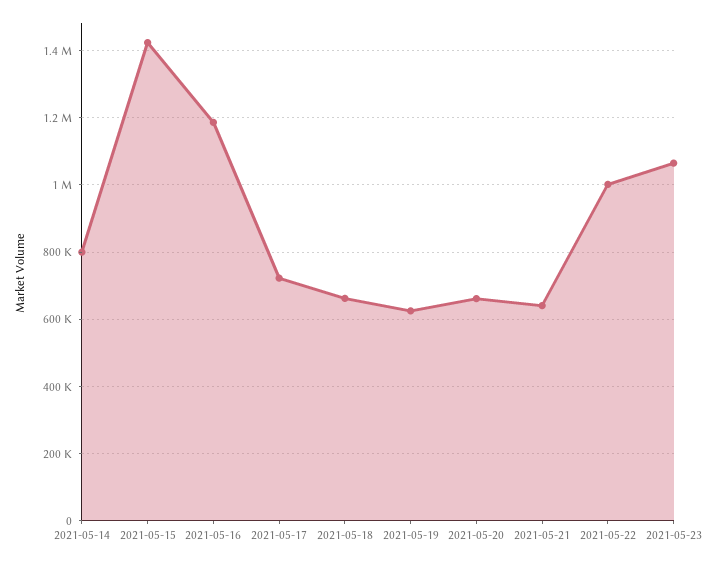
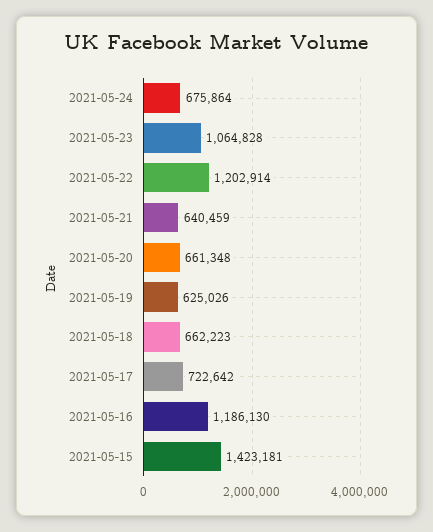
2021-05-14: 800000 -> none
2021-05-22: 1000000 -> 1202914
2021-05-24: none -> 675864

